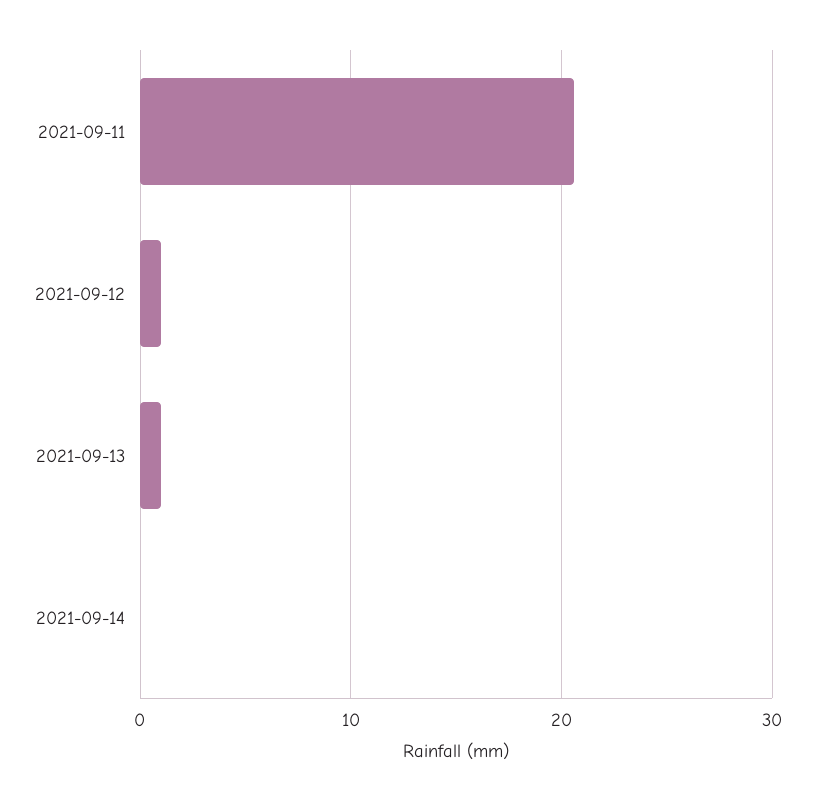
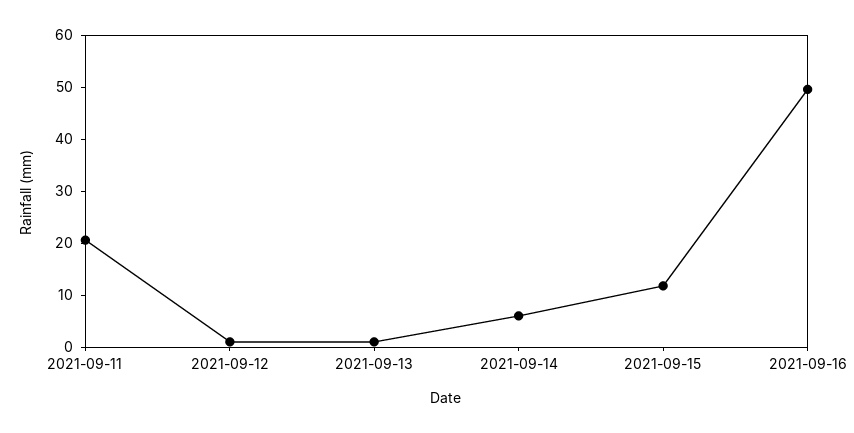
2021-09-14: 0 -> 6
2021-09-15: none -> 12
2021-09-16: none -> 50

